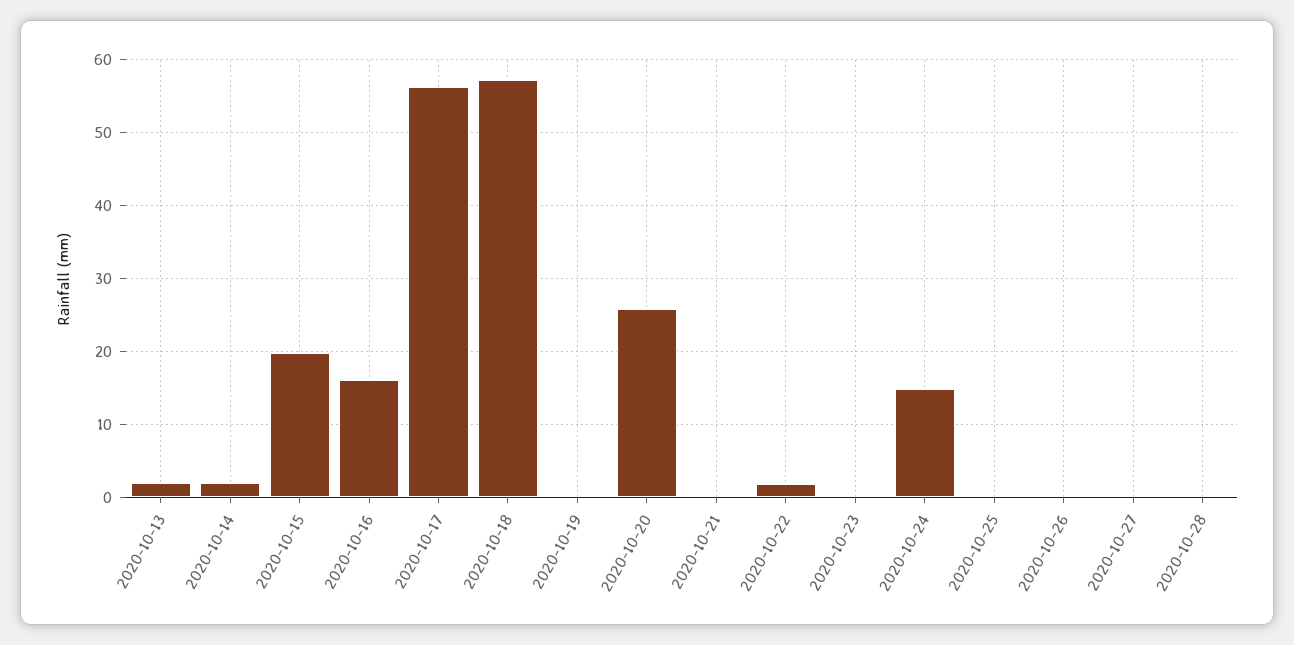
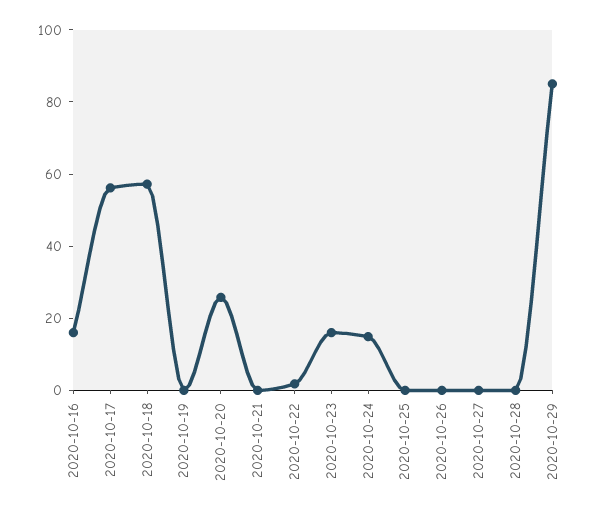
2020-10-13: 2 -> none
2020-10-14: 2 -> none
2020-10-15: 20 -> none
2020-10-23: 0 -> 15
2020-10-29: none -> 85

